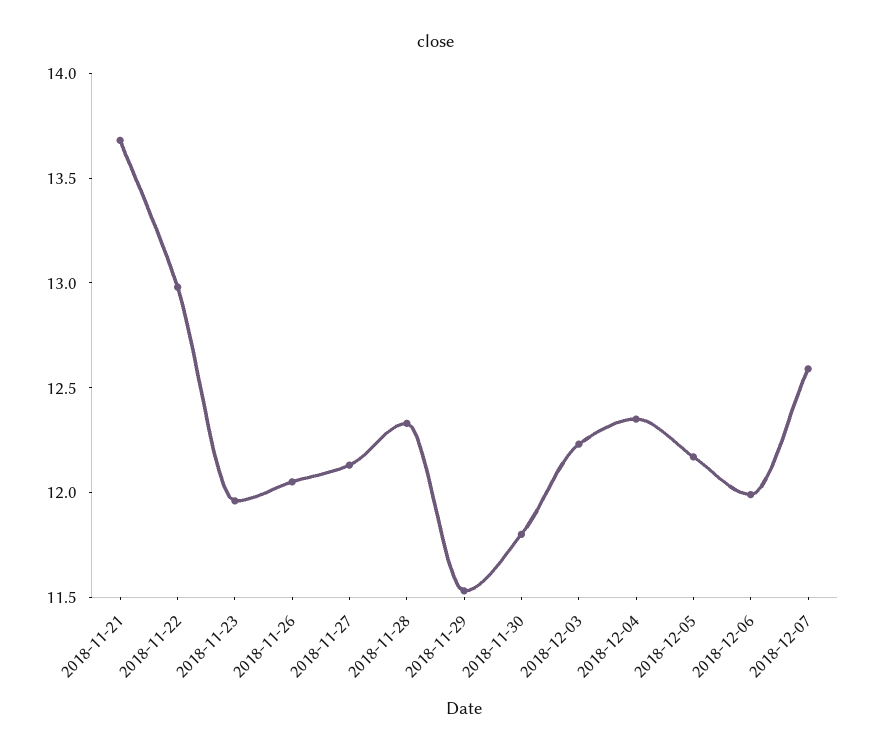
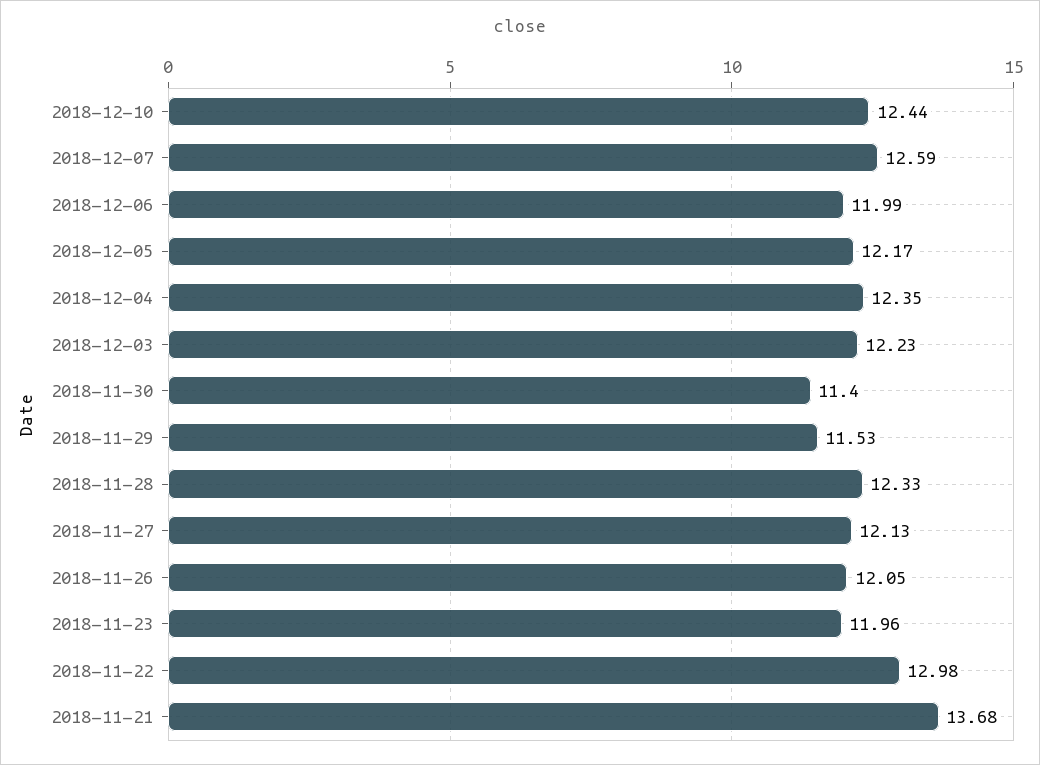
2018-11-30: 11.8 -> 11.4
2018-12-10: none -> 12.44

